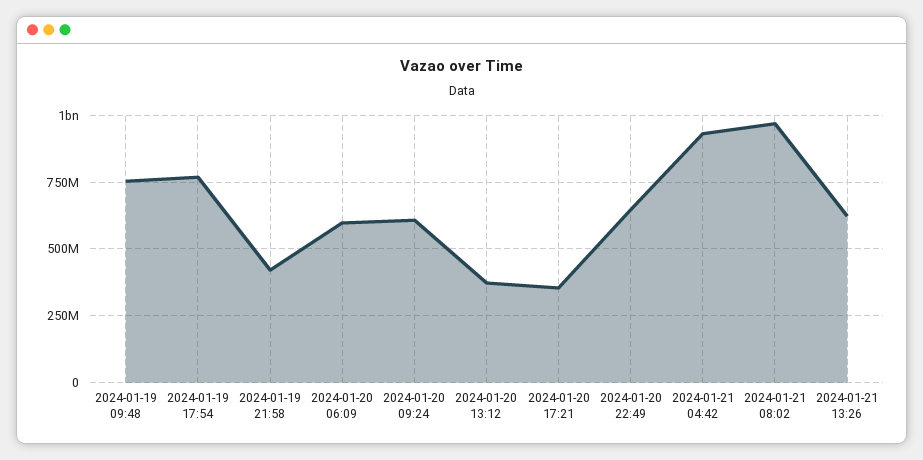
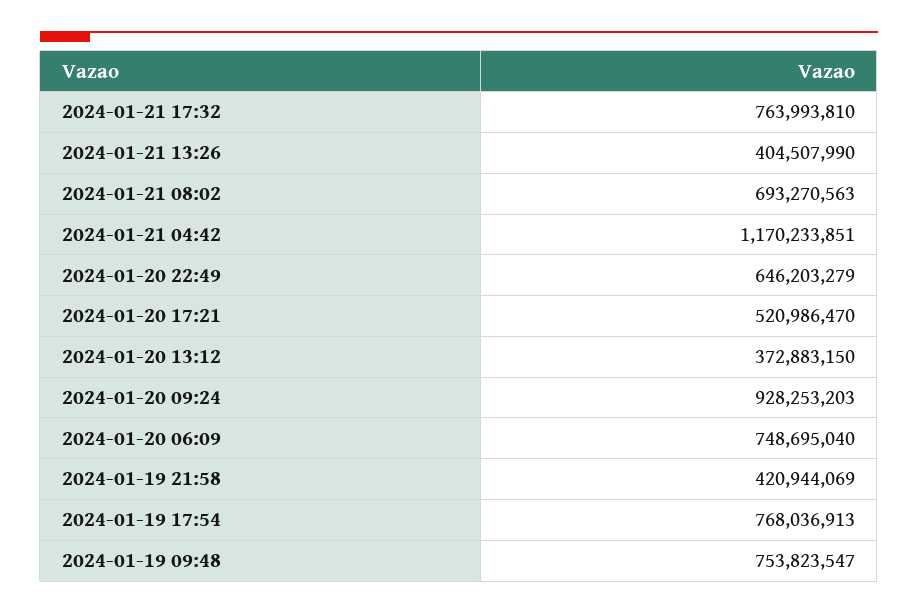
2024-01-20 06:09: 600000000 -> 748695040
2024-01-20 09:24: 600000000 -> 928253203
2024-01-20 17:21: 350000000 -> 520986470
2024-01-21 04:42: 925000000 -> 1170233851
2024-01-21 08:02: 975000000 -> 693270563
2024-01-21 13:26: 625000000 -> 404507990
2024-01-21 17:32: none -> 763993810

